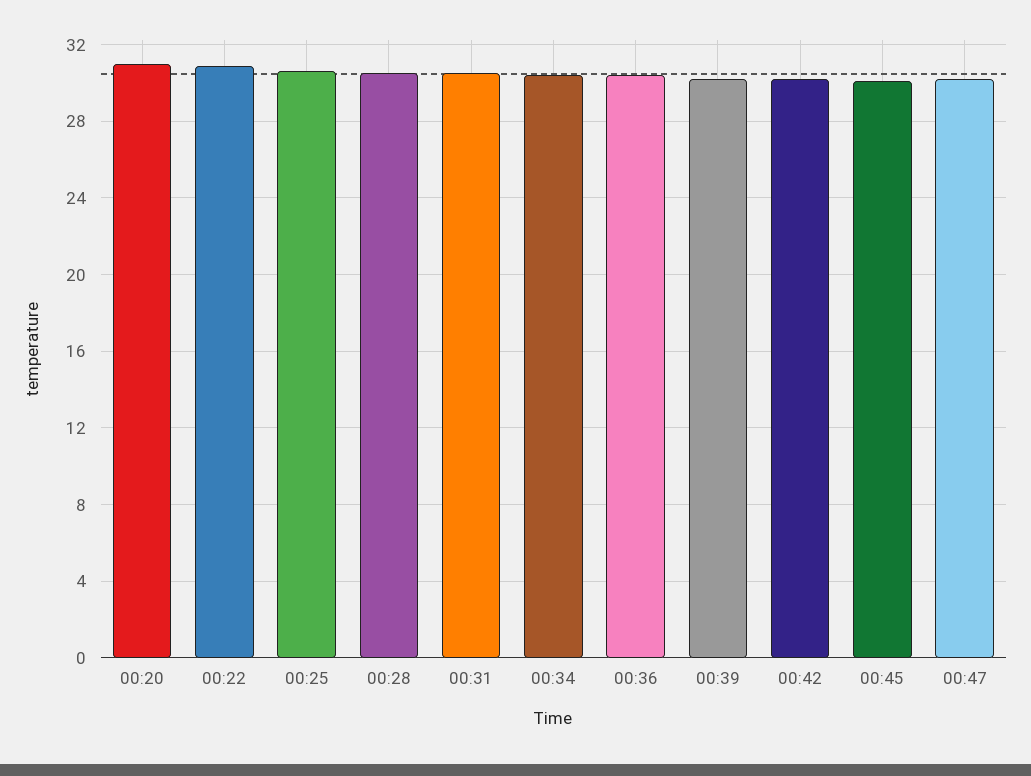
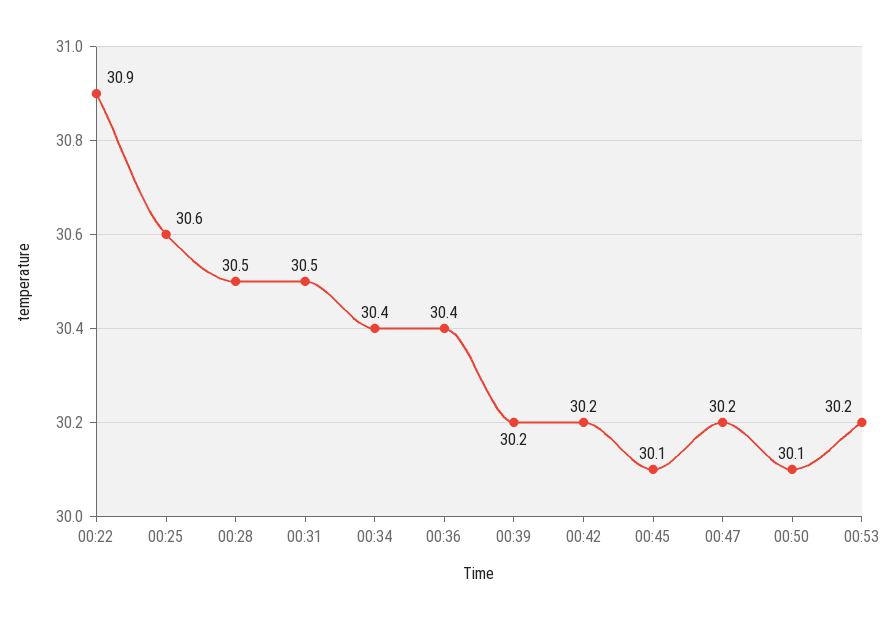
00:20: 31 -> none
00:50: none -> 30.1
00:53: none -> 30.2

